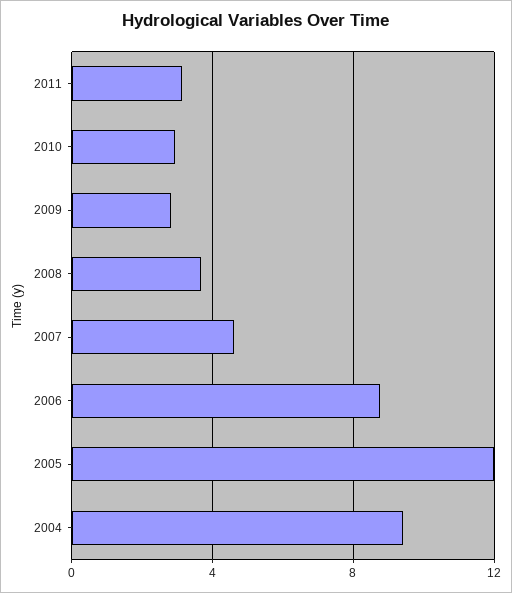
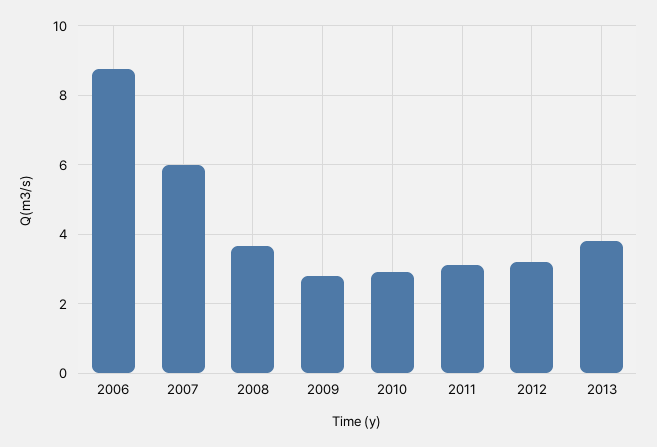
2007: 4.5 -> 6
2005: 12 -> none
2004: 9.5 -> none
2012: none -> 3.2
2013: none -> 3.8

